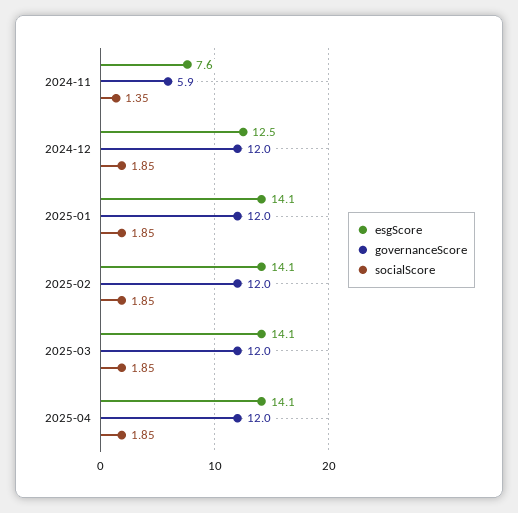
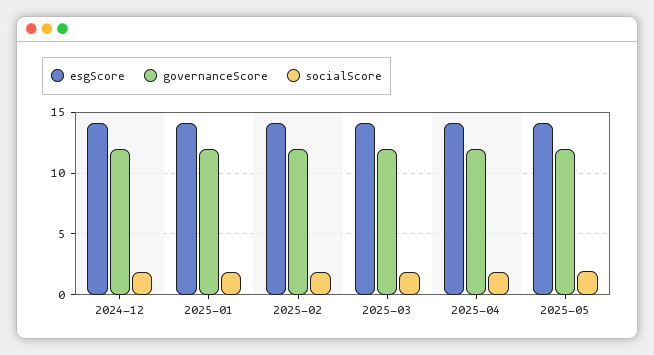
esgScore, 2024-11: 7.6 -> none
governanceScore, 2024-11: 5.9 -> none
socialScore, 2024-11: 1.35 -> none
esgScore, 2024-12: 12.5 -> 14
esgScore, 2025-05: none -> 14
governanceScore, 2025-05: none -> 12
socialScore, 2025-05: none -> 2

